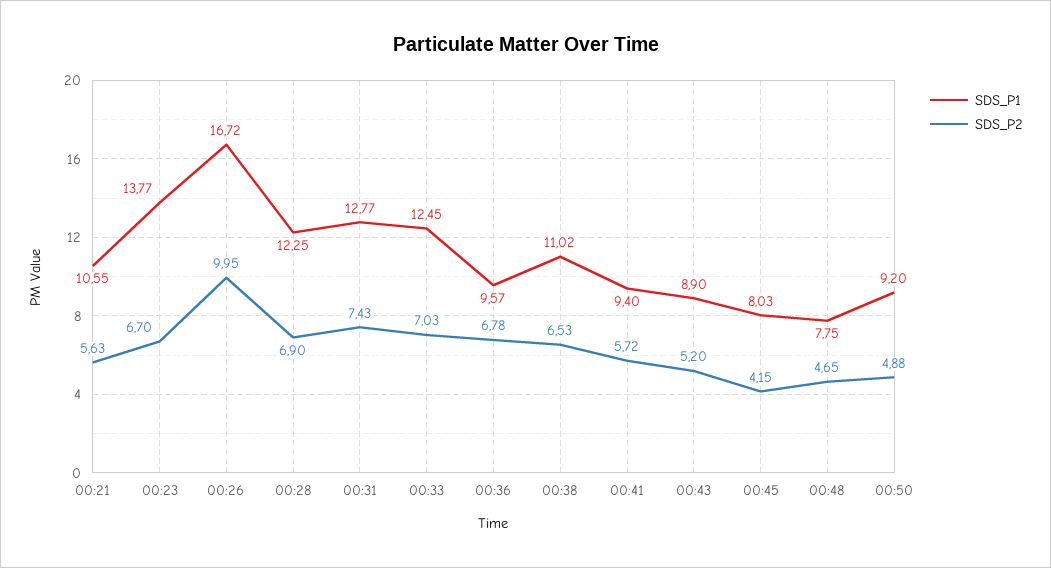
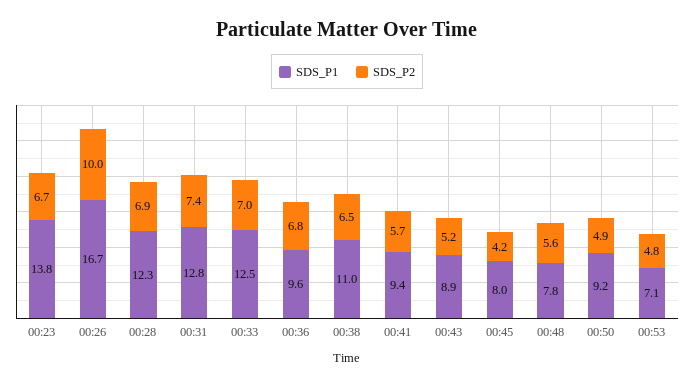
SDS_P1, 00:21: 10.55 -> none
SDS_P2, 00:21: 5.63 -> none
SDS_P2, 00:48: 4.65 -> 5.6
SDS_P1, 00:53: none -> 7.1
SDS_P2, 00:53: none -> 4.8

